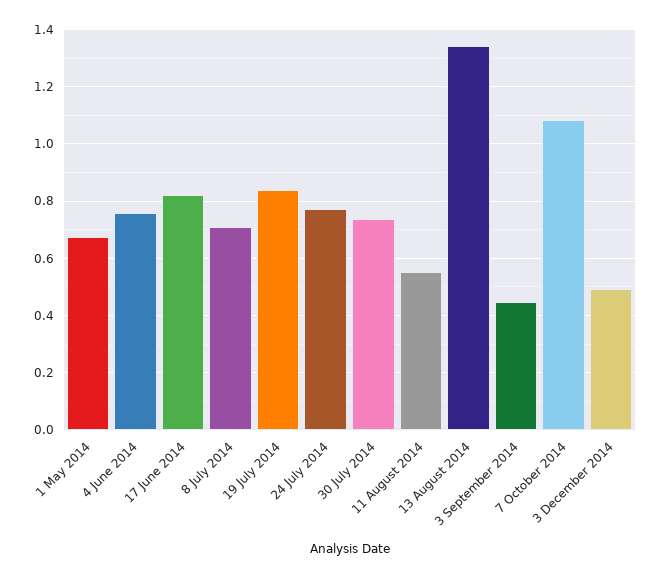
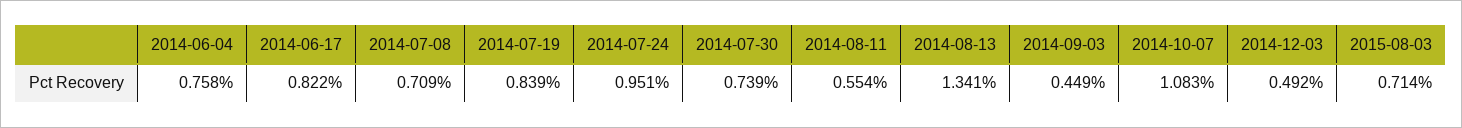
1 May 2014: 0.675 -> none
24 July 2014: 0.775 -> 0.951
2015-08-03: none -> 0.714

